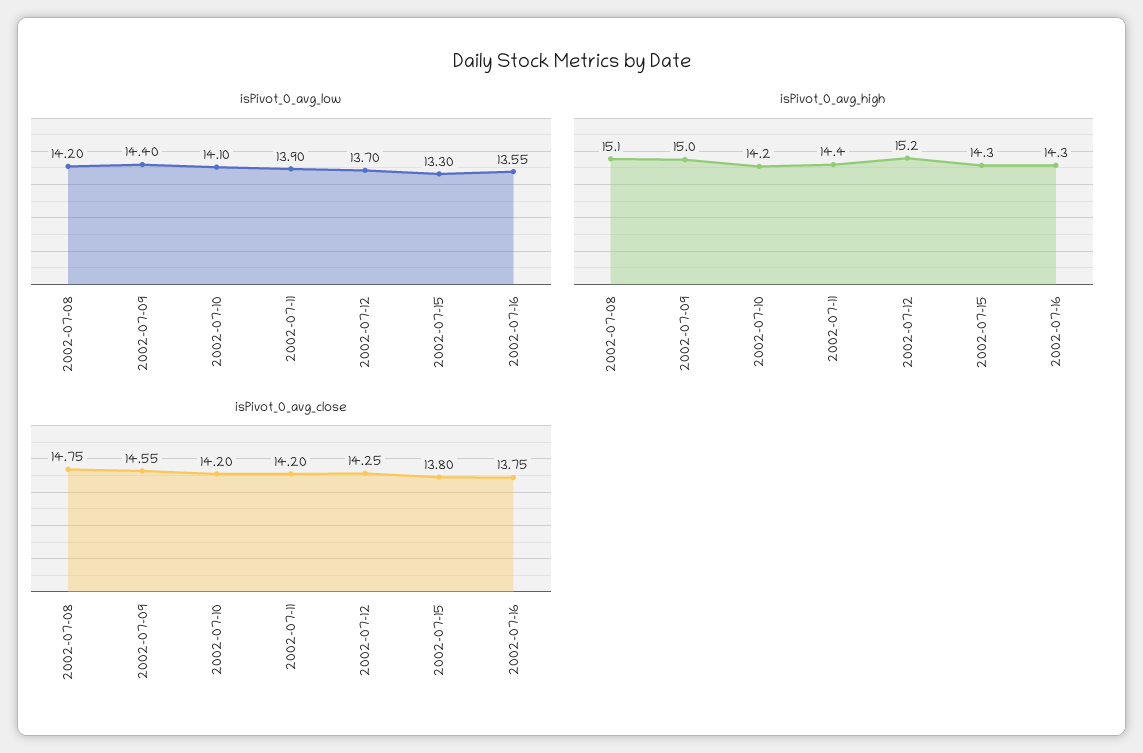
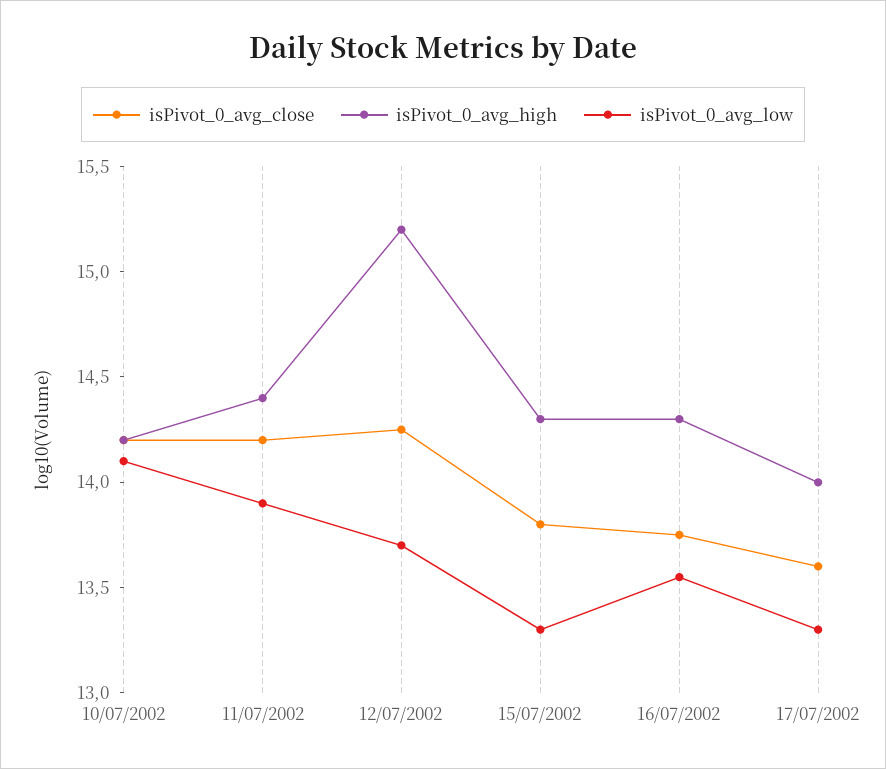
isPivot_0_avg_low, 2002-07-08: 14.2 -> none
isPivot_0_avg_low, 2002-07-09: 14.4 -> none
isPivot_0_avg_high, 2002-07-08: 15.1 -> none
isPivot_0_avg_high, 2002-07-09: 15 -> none
isPivot_0_avg_close, 2002-07-08: 14.75 -> none
isPivot_0_avg_close, 2002-07-09: 14.55 -> none
isPivot_0_avg_close, 17/07/2002: none -> 13.6
isPivot_0_avg_high, 17/07/2002: none -> 14
isPivot_0_avg_low, 17/07/2002: none -> 13.3

